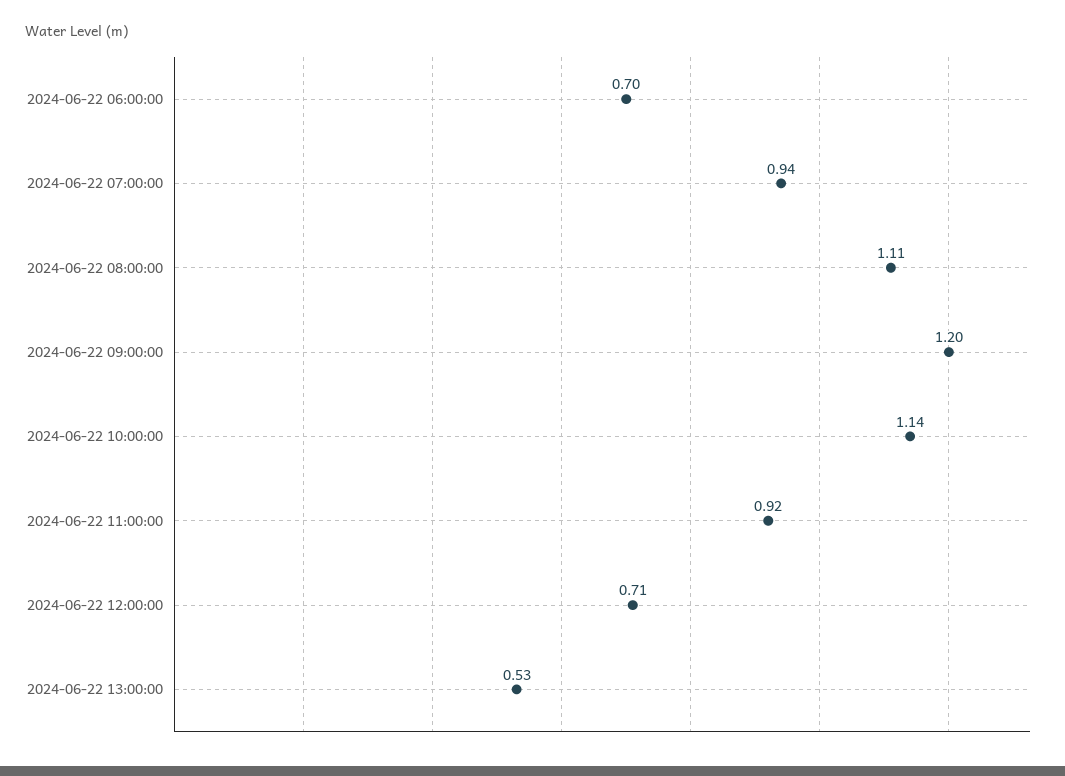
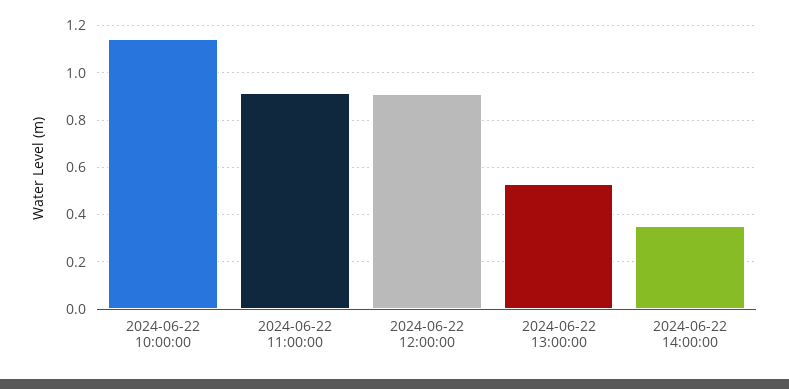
2024-06-22 06:00:00: 0.7 -> none
2024-06-22 07:00:00: 0.94 -> none
2024-06-22 08:00:00: 1.11 -> none
2024-06-22 09:00:00: 1.2 -> none
2024-06-22 12:00:00: 0.71 -> 0.9
2024-06-22 14:00:00: none -> 0.35

